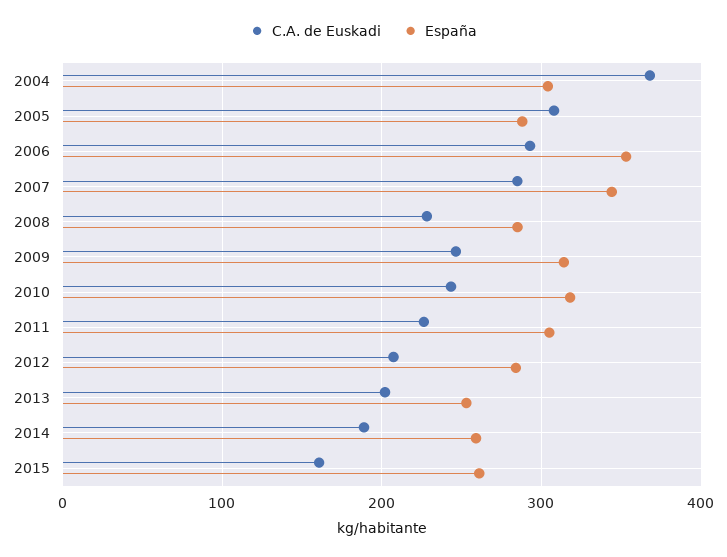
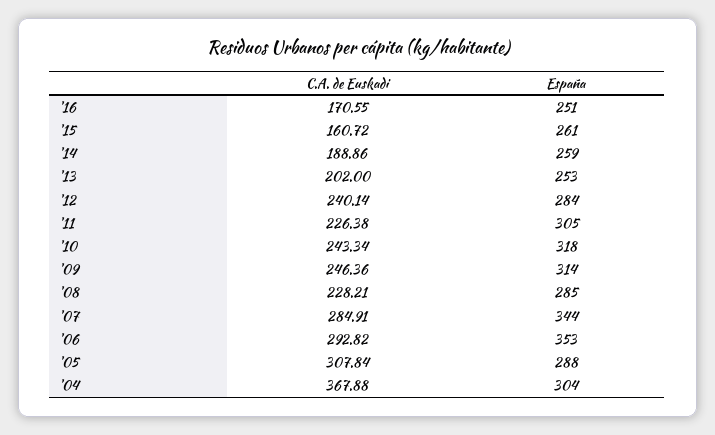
C.A. de Euskadi, 2012: 210 -> 240.14
C.A. de Euskadi, '16: none -> 170.55
España, '16: none -> 251

